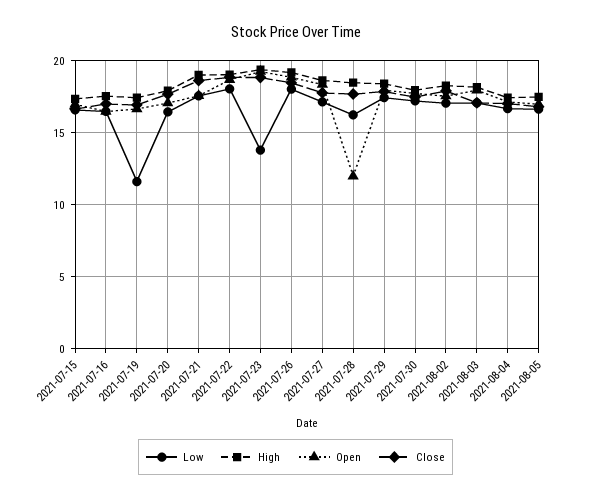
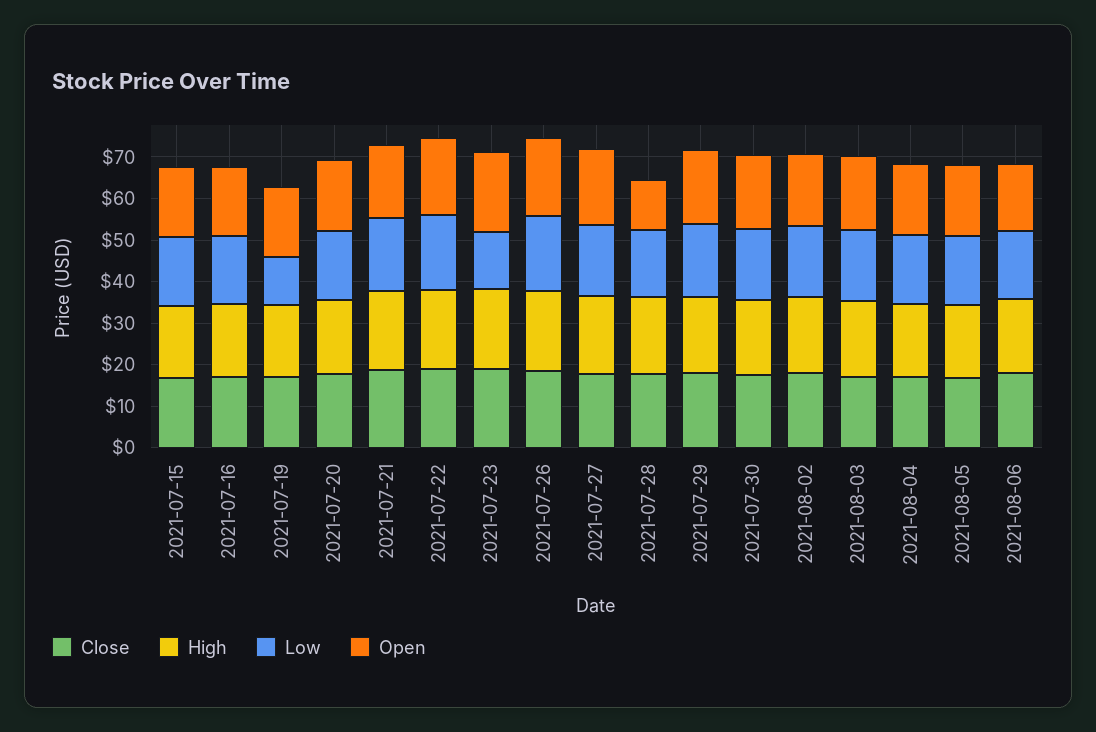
Close, 2021-08-06: none -> 18
High, 2021-08-06: none -> 18
Low, 2021-08-06: none -> 16
Open, 2021-08-06: none -> 16

